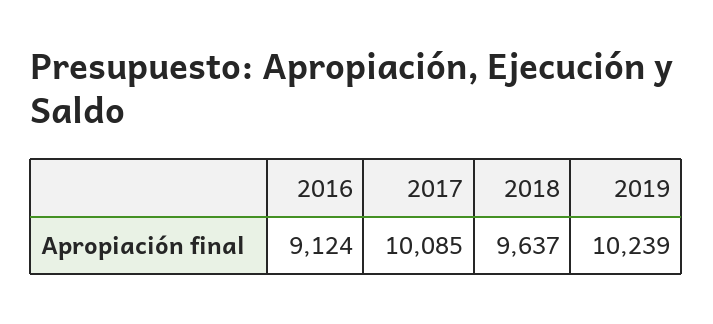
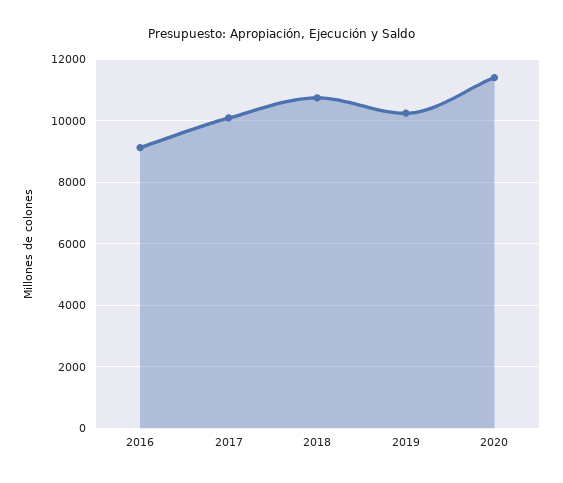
2018: 9637 -> 10800
2020: none -> 11400

